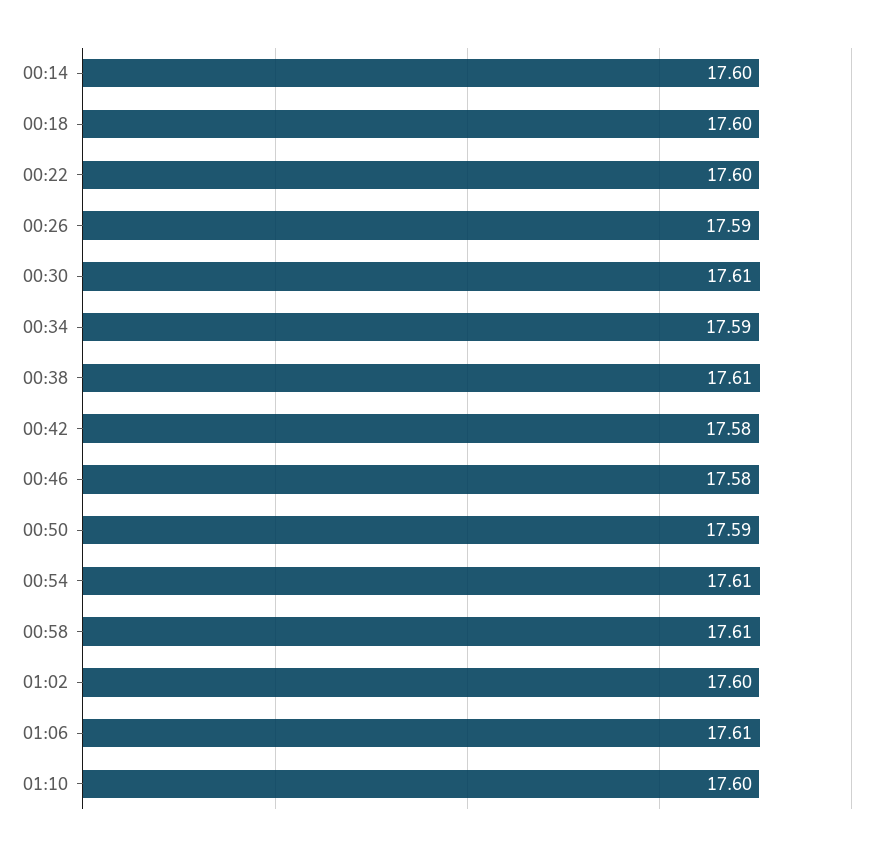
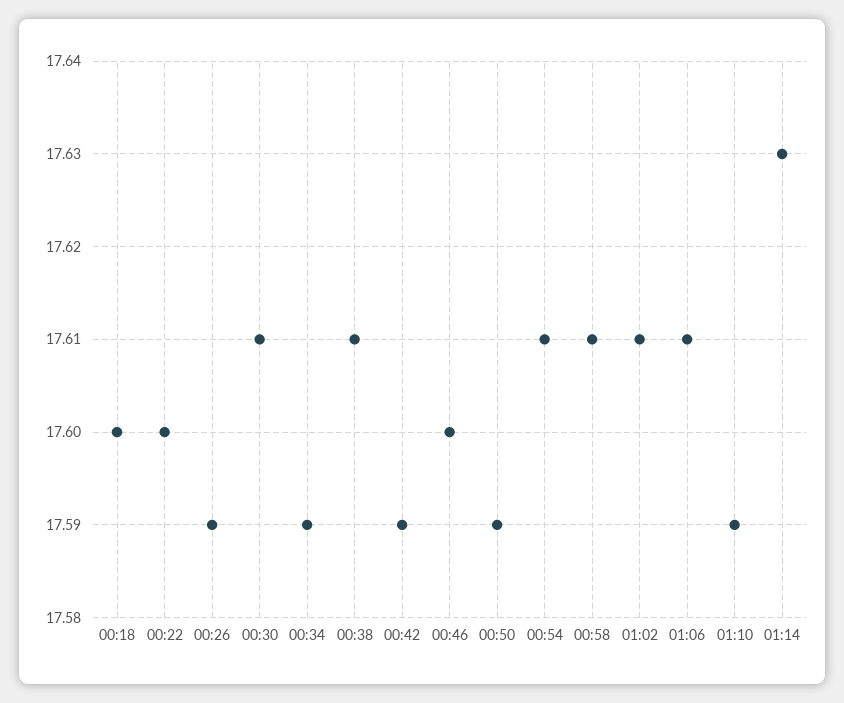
00:14: 17.6 -> none
00:42: 17.58 -> 17.59
00:46: 17.58 -> 17.6
01:02: 17.6 -> 17.61
01:10: 17.6 -> 17.59
01:14: none -> 17.63

